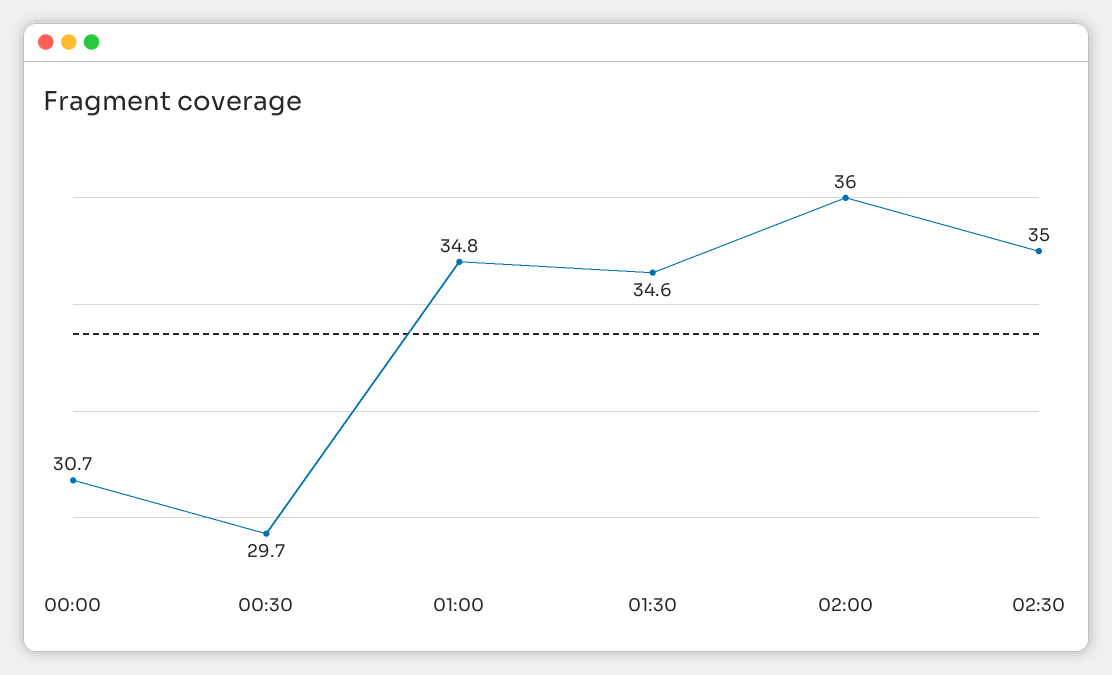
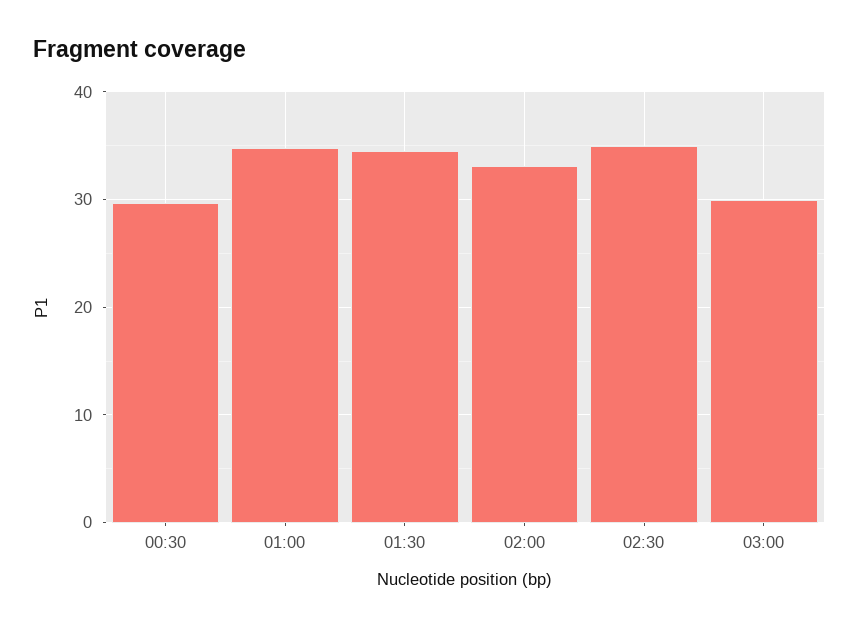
00:00: 30.7 -> none
02:00: 36 -> 33
03:00: none -> 30

